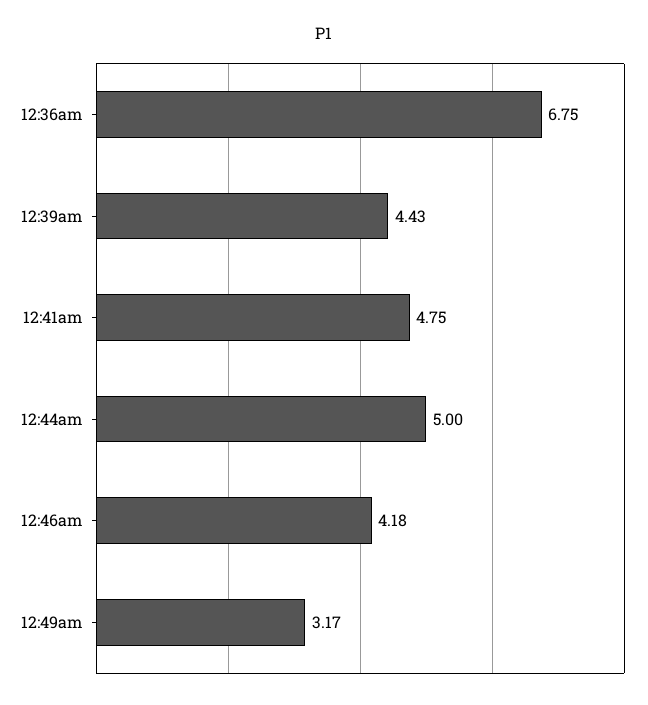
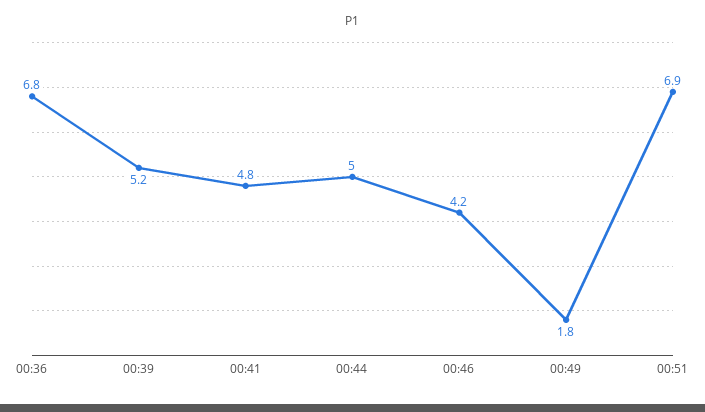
12:39am: 4.43 -> 5.2
12:49am: 3.17 -> 1.8
00:51: none -> 6.9

